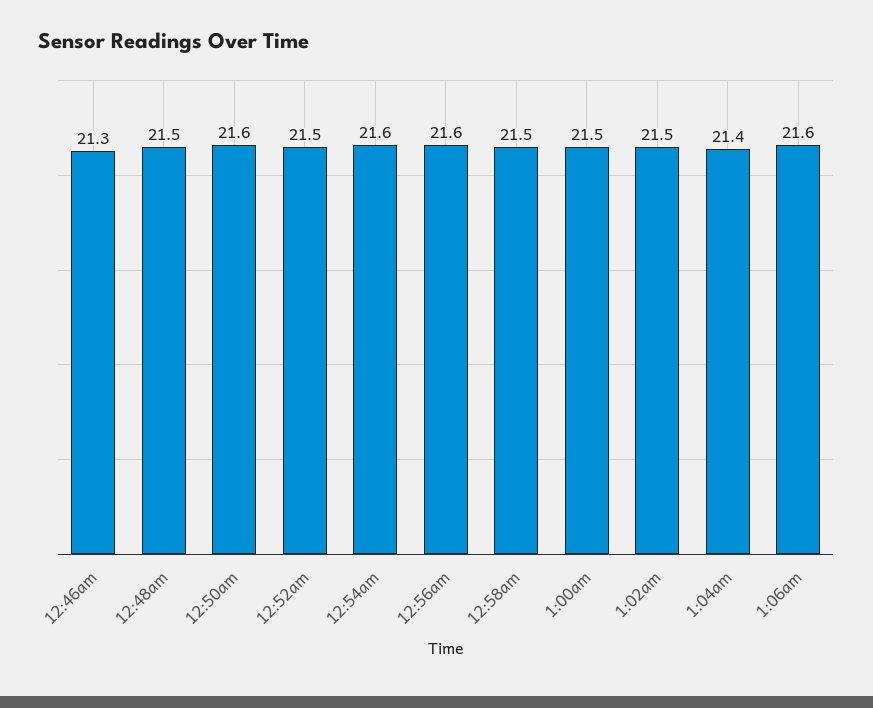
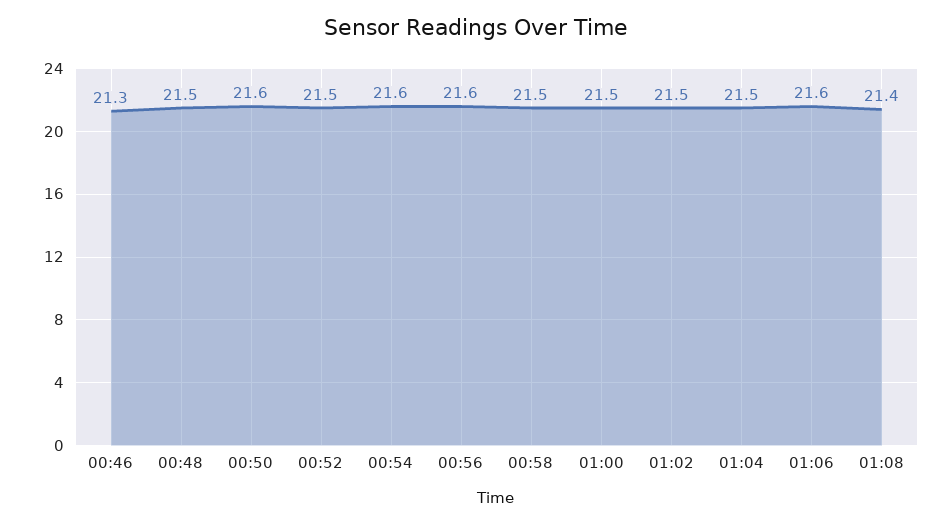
1:04am: 21.4 -> 21.5
01:08: none -> 21.4

